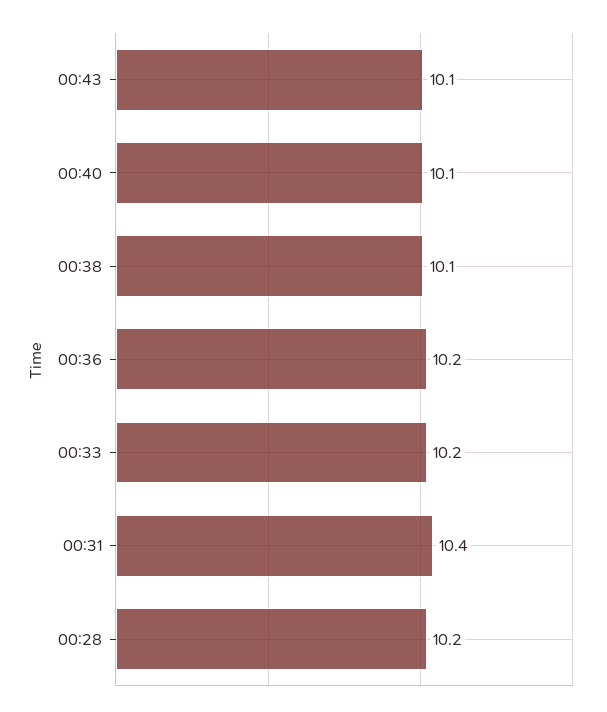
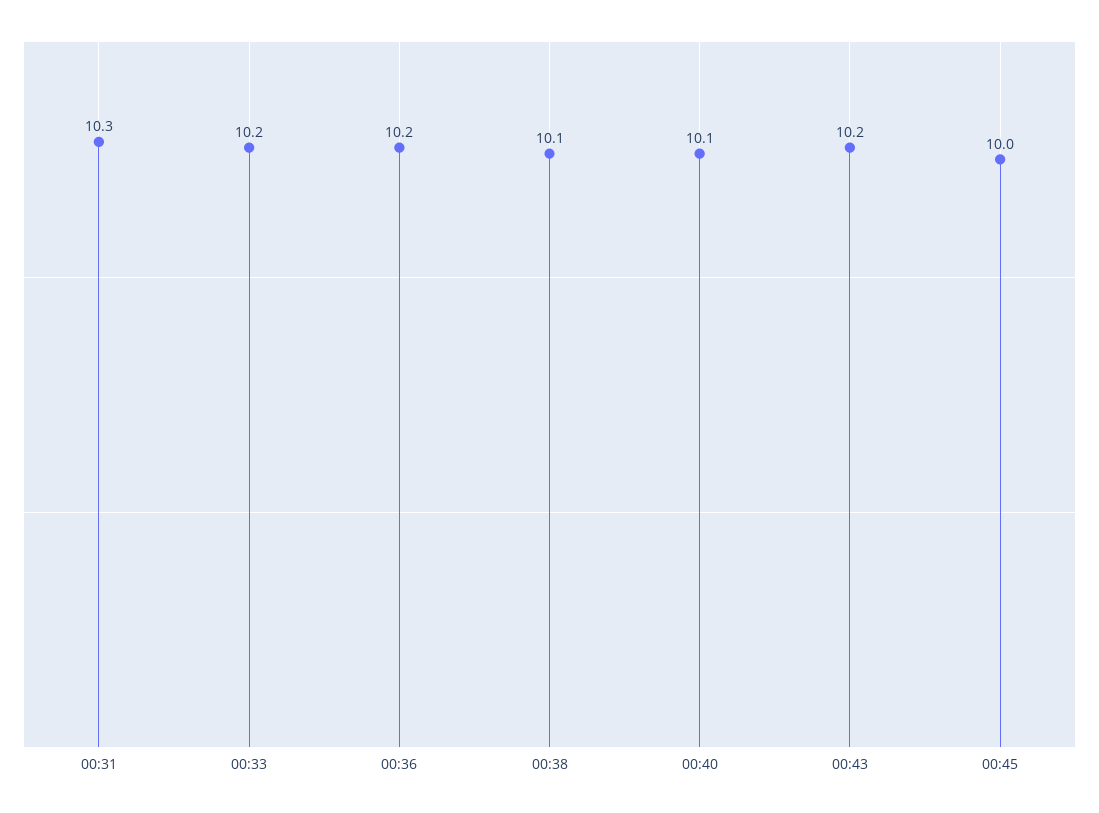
00:43: 10.1 -> 10.2
00:31: 10.4 -> 10.3
00:28: 10.2 -> none
00:45: none -> 10

